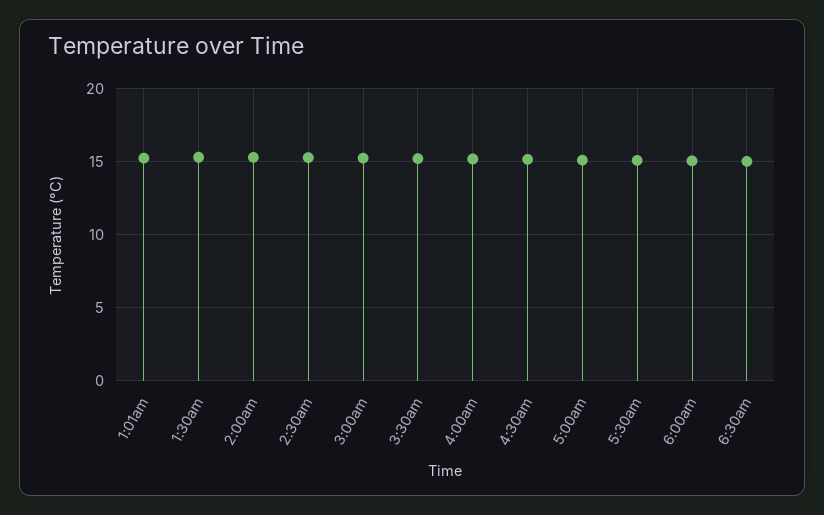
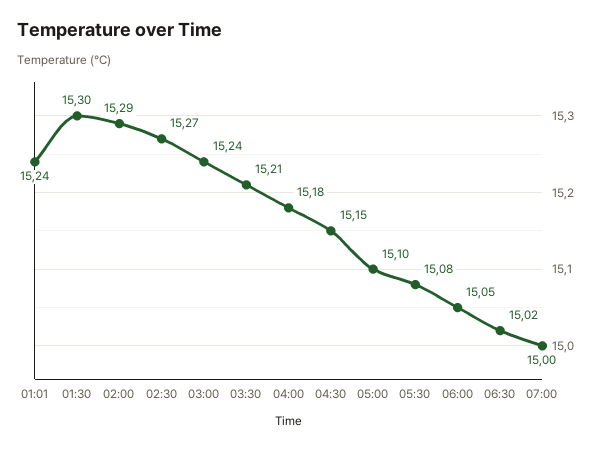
07:00: none -> 15

